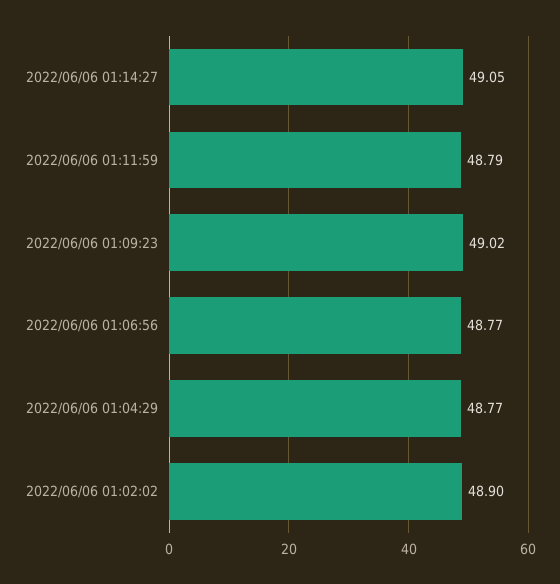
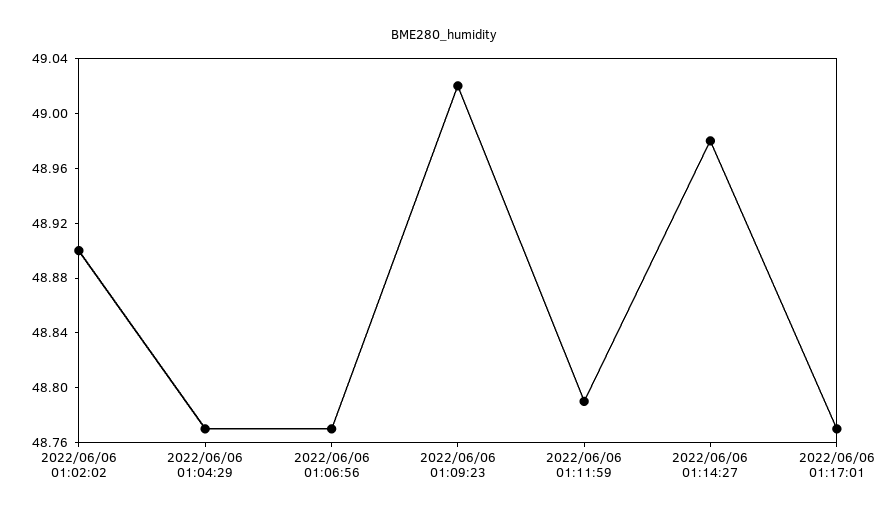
2022/06/06 01:14:27: 49.05 -> 48.98
2022/06/06 01:17:01: none -> 48.77

